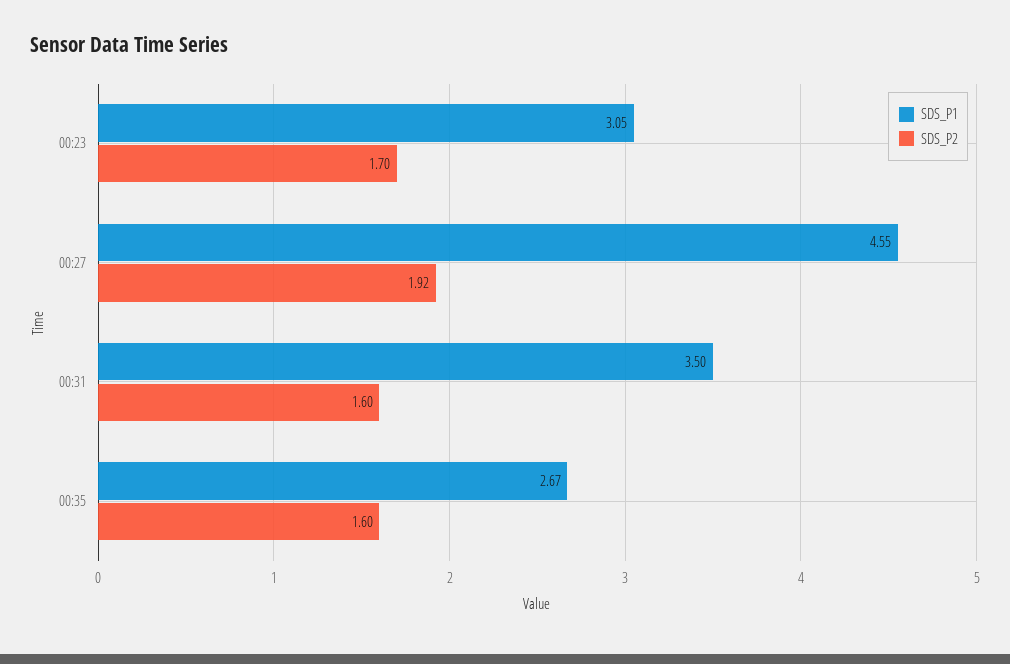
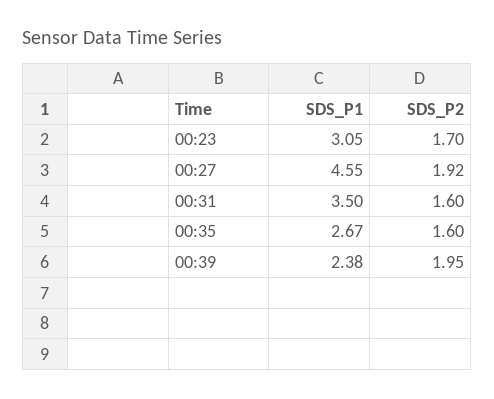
SDS_P1, 00:39: none -> 2.38
SDS_P2, 00:39: none -> 1.95

